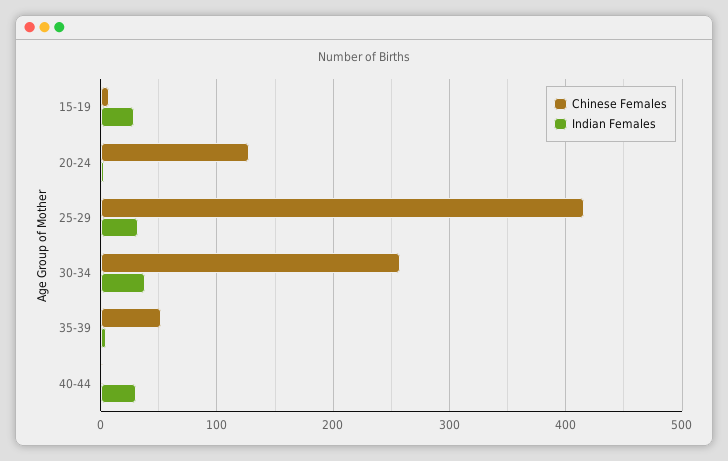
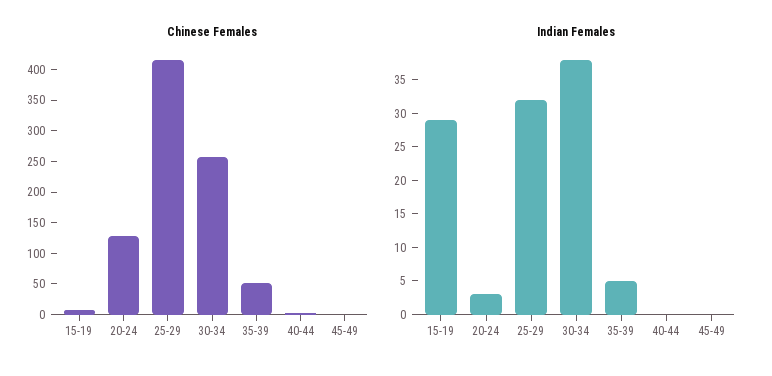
Indian Females, 40-44: 30 -> 0
Chinese Females, 45-49: none -> 0
Indian Females, 45-49: none -> 0

